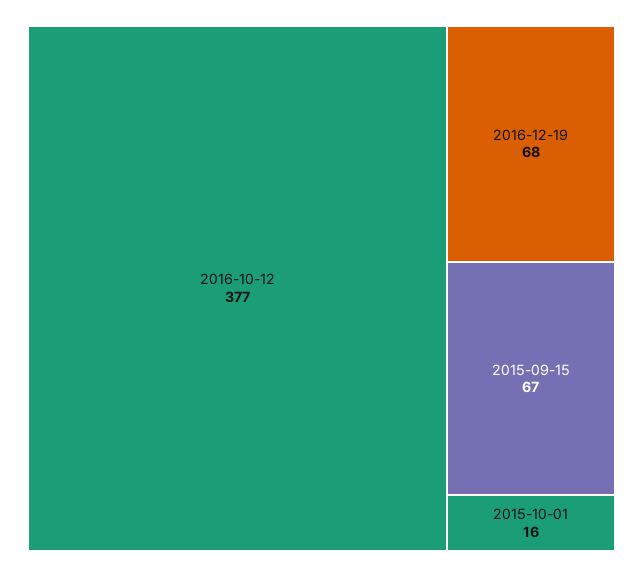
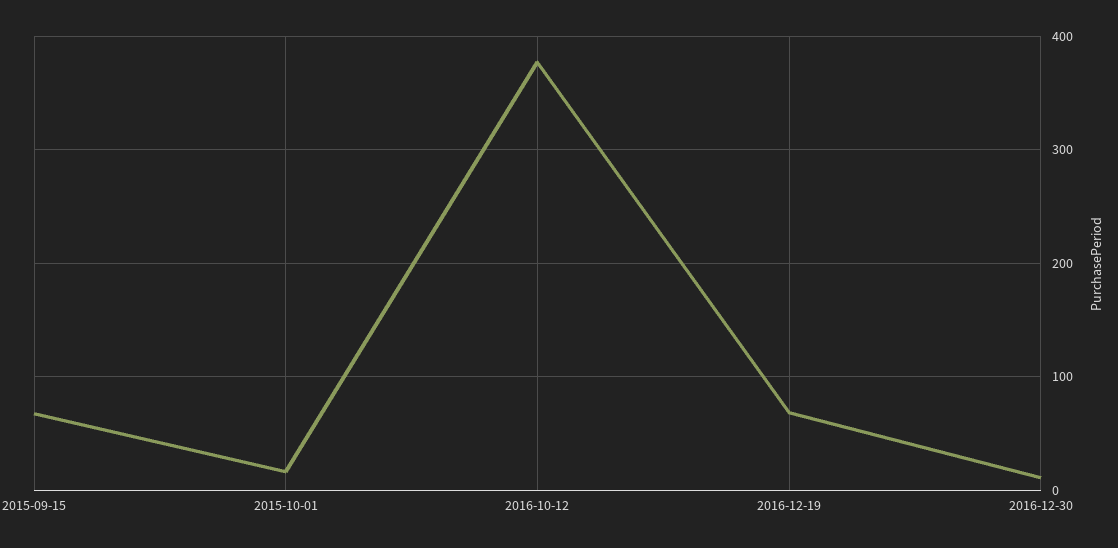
2016-12-30: none -> 10

